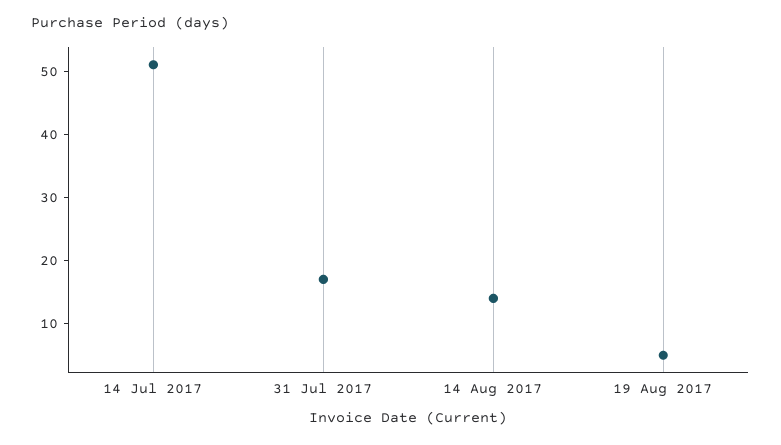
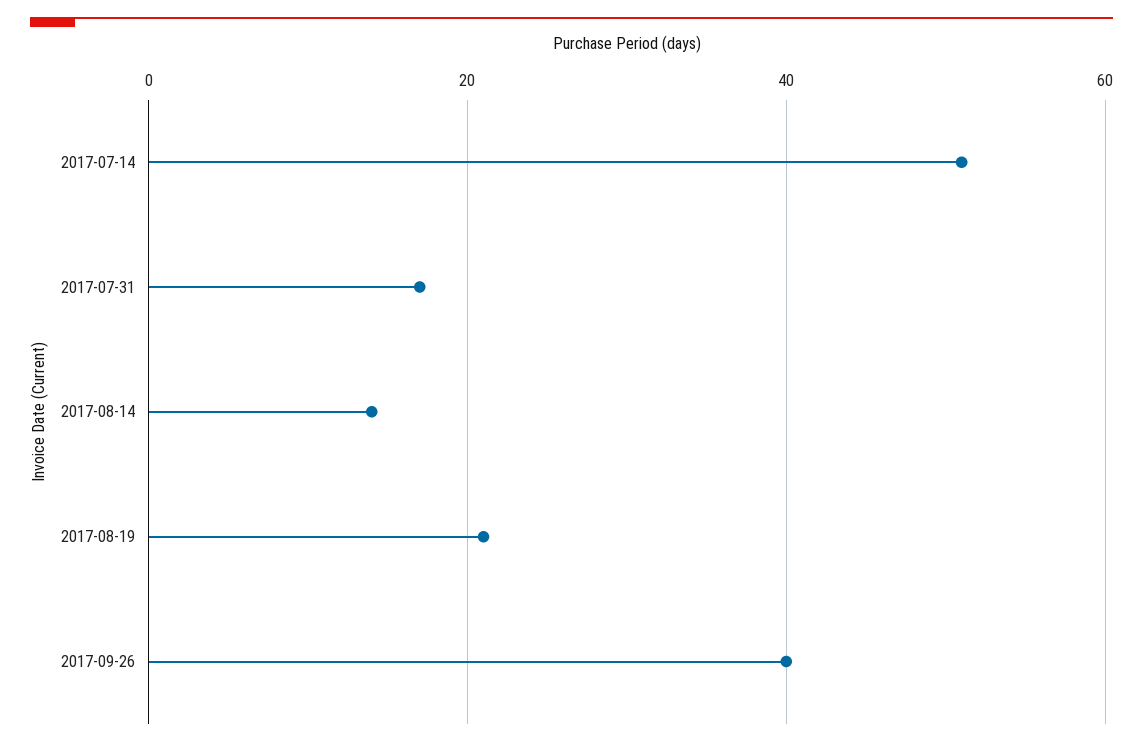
19 Aug 2017: 5 -> 20
2017-09-26: none -> 40

